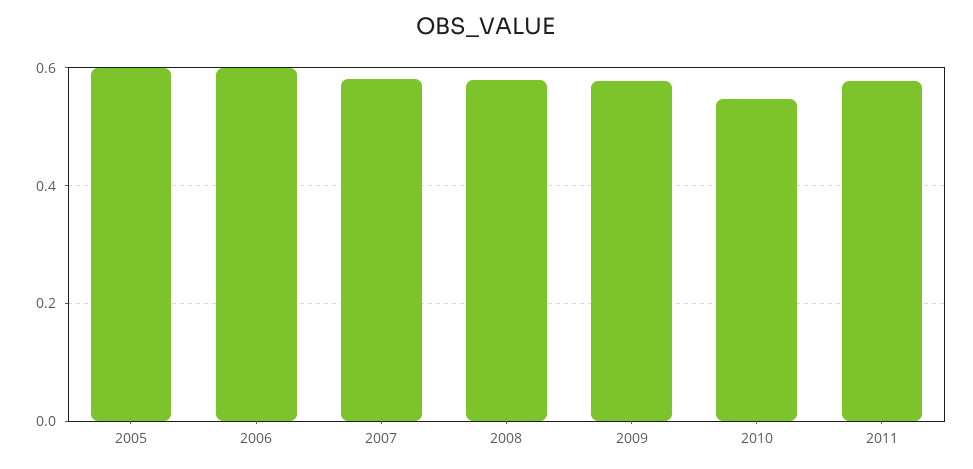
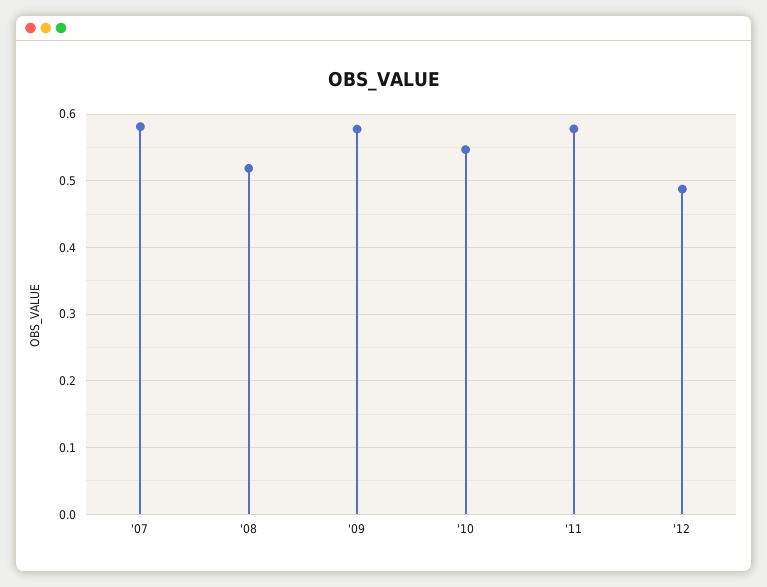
2005: 0.6 -> none
2006: 0.6 -> none
2008: 0.58 -> 0.52
'12: none -> 0.49

